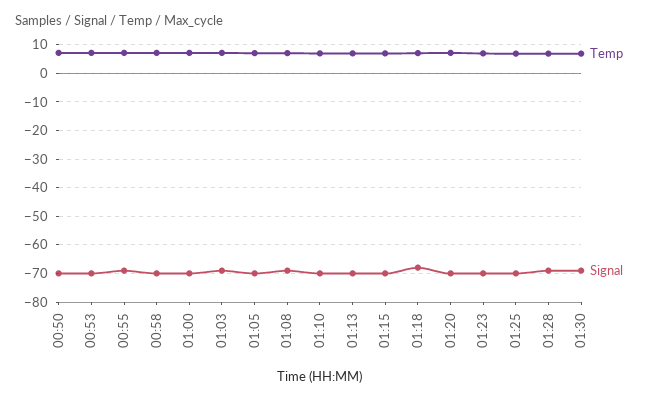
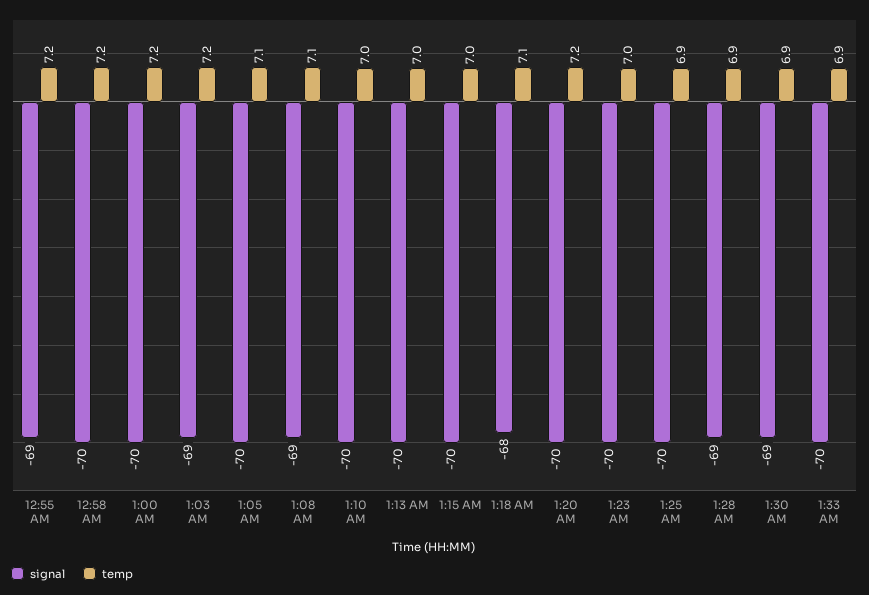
Temp, 00:50: 7.5 -> none
Signal, 00:50: -70 -> none
Temp, 00:53: 7.5 -> none
Signal, 00:53: -70 -> none
Signal, 1:33 AM: none -> -70
Temp, 1:33 AM: none -> 6.9

